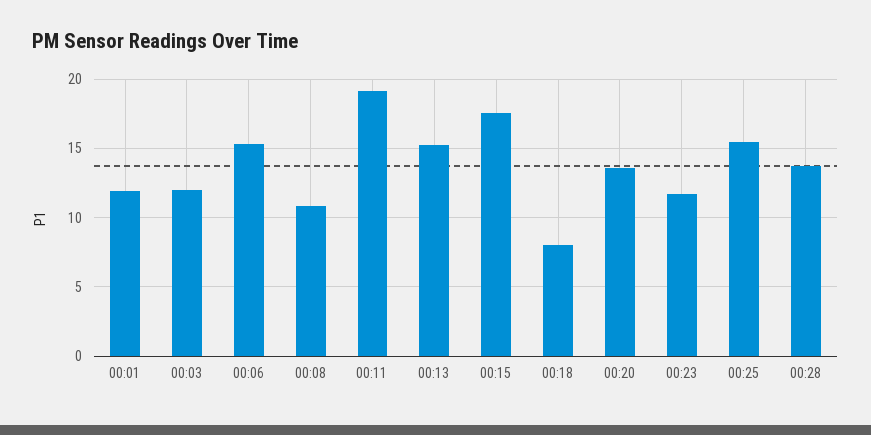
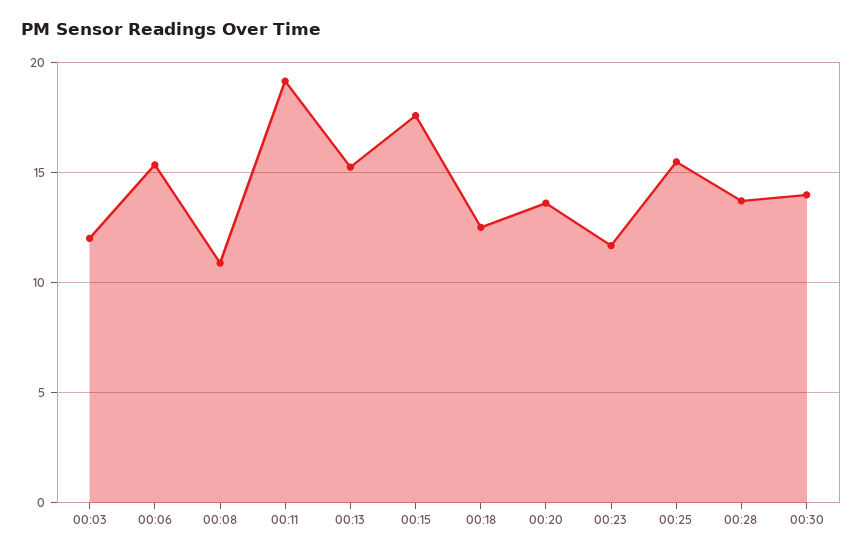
00:01: 12 -> none
00:18: 8 -> 12.5
00:30: none -> 14

